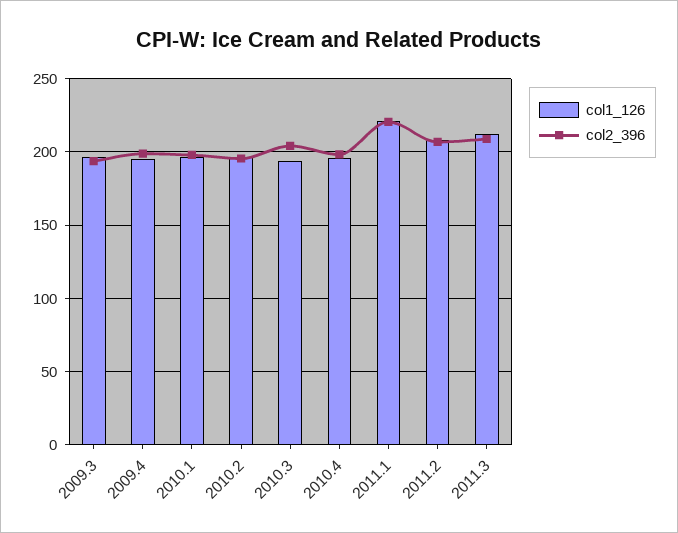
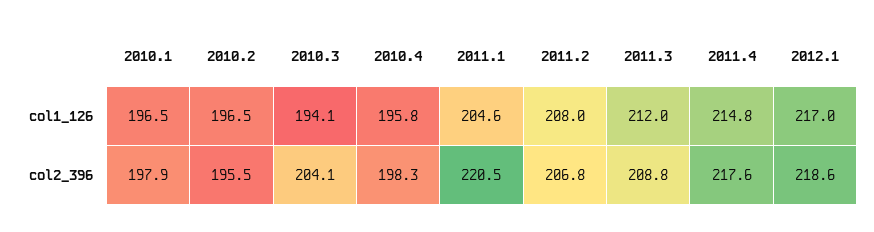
col1_126, 2009.3: 195 -> none
col2_396, 2009.3: 195 -> none
col1_126, 2009.4: 195 -> none
col2_396, 2009.4: 200 -> none
col1_126, 2011.1: 220 -> 204.6
col1_126, 2011.4: none -> 214.8
col1_126, 2012.1: none -> 217
col2_396, 2011.4: none -> 217.6
col2_396, 2012.1: none -> 218.6

